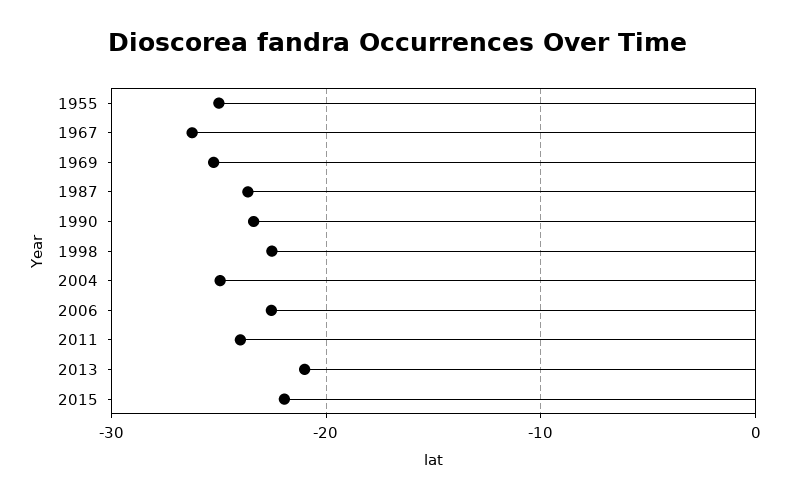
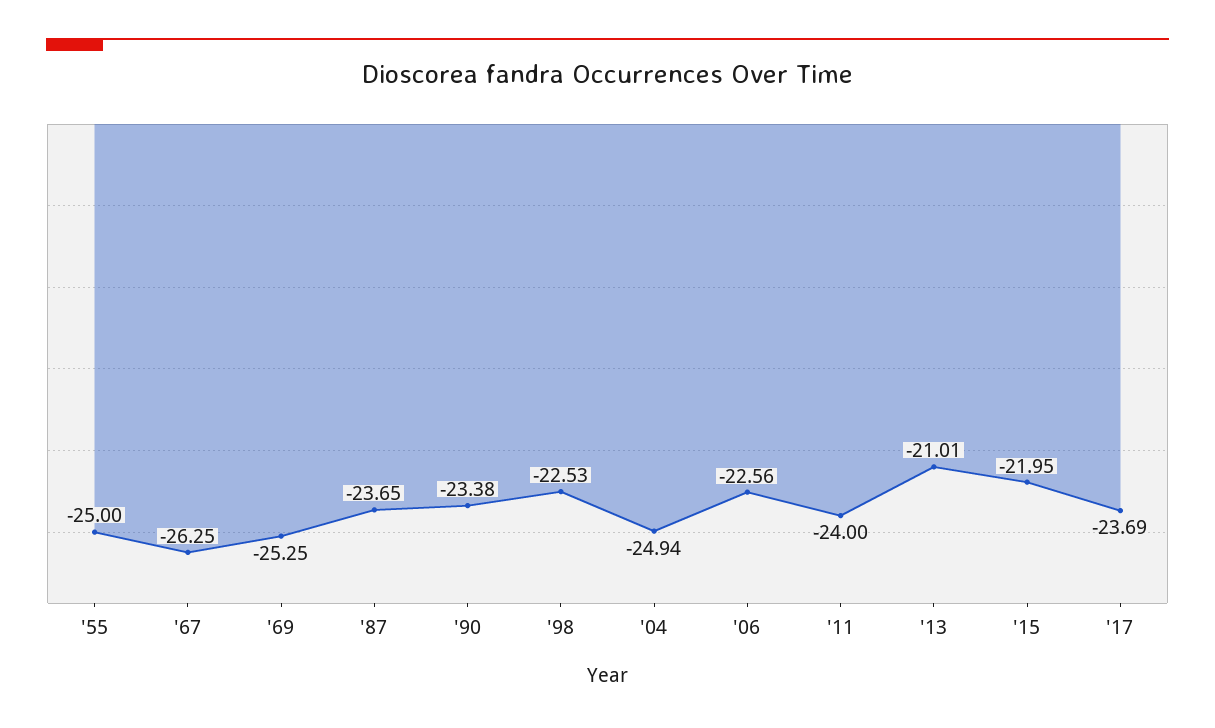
'17: none -> -23.69

